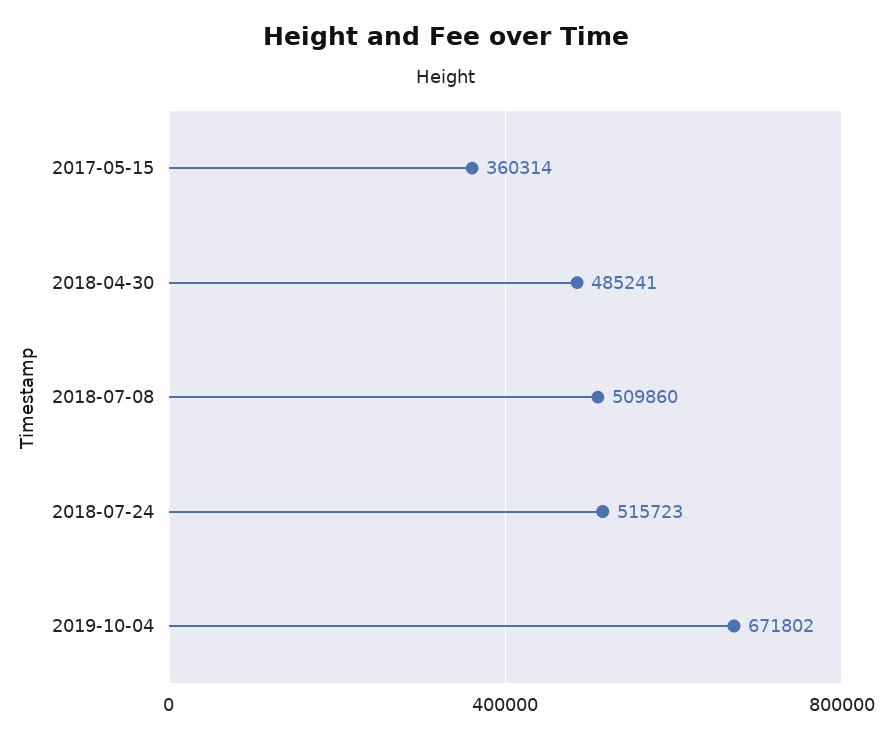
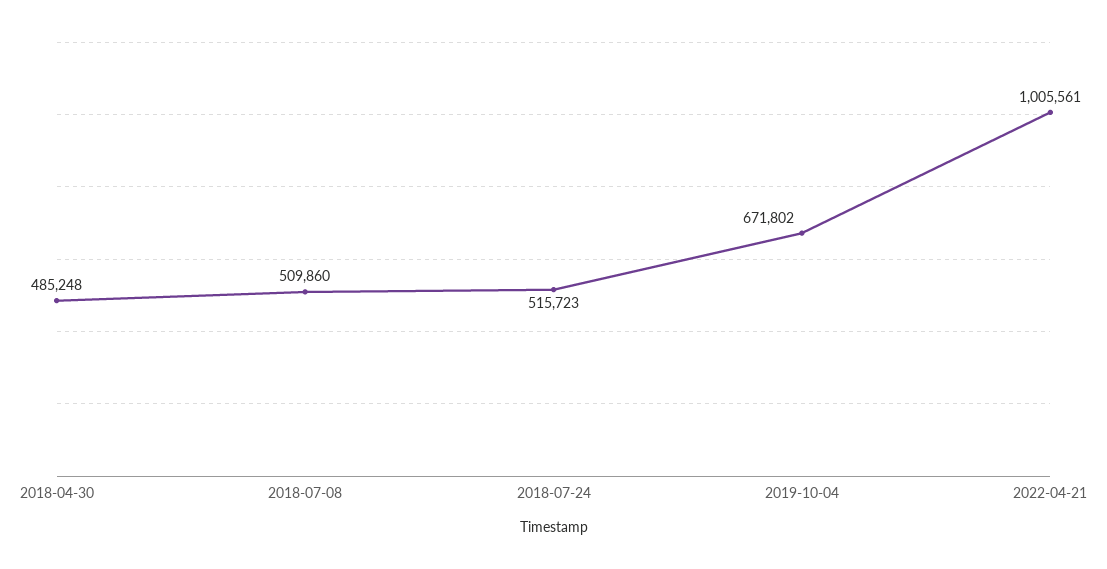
2017-05-15: 360314 -> none
2018-04-30: 485241 -> 485248
2022-04-21: none -> 1005561

